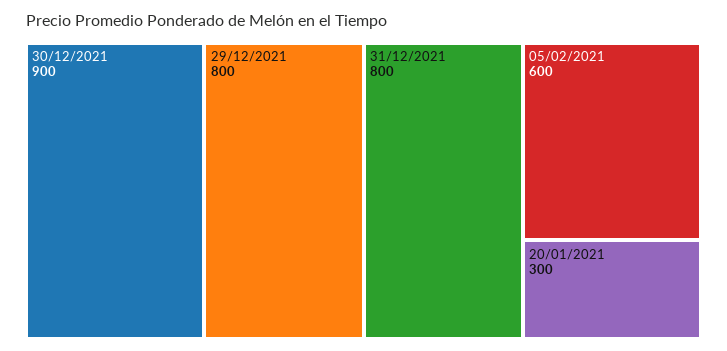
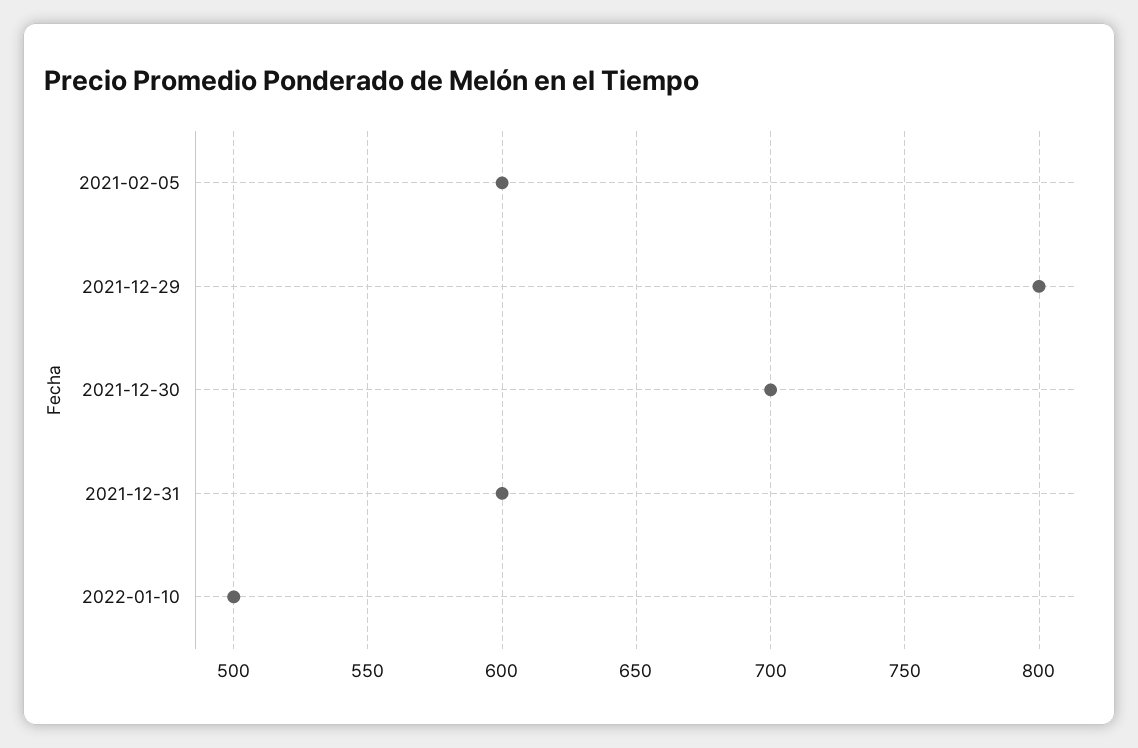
30/12/2021: 900 -> 700
31/12/2021: 800 -> 600
20/01/2021: 300 -> none
2022-01-10: none -> 500

